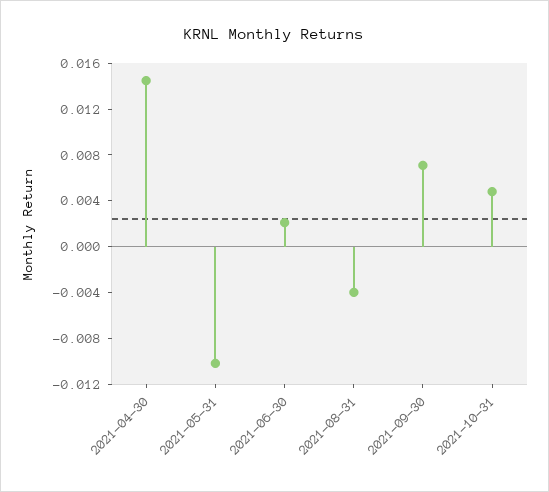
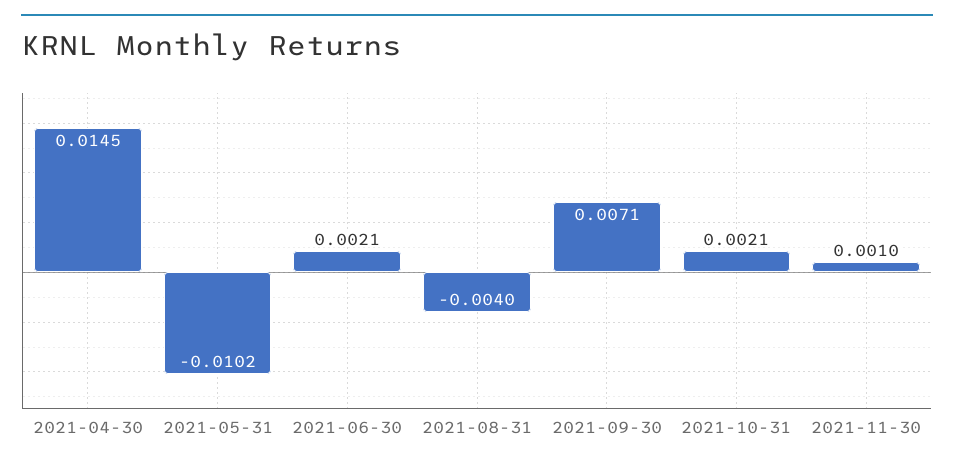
2021-10-31: 0.005 -> 0.0021
2021-11-30: none -> 0.001

